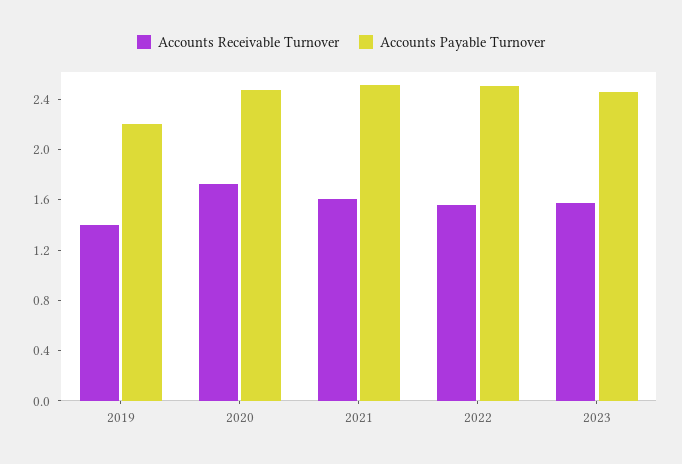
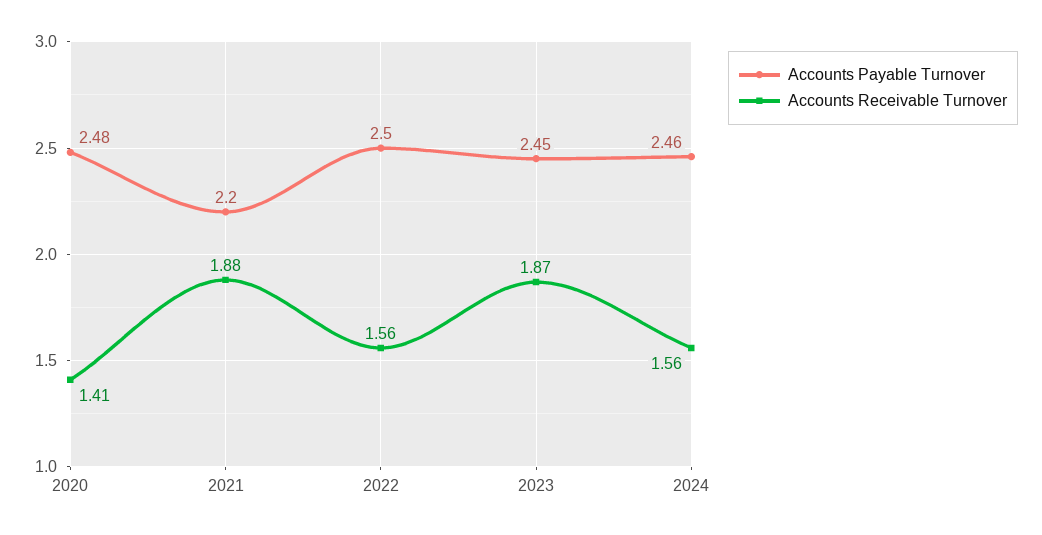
Accounts Receivable Turnover, 2019: 1.4 -> none
Accounts Payable Turnover, 2019: 2.2 -> none
Accounts Receivable Turnover, 2020: 1.7 -> 1.41
Accounts Receivable Turnover, 2021: 1.6 -> 1.88
Accounts Payable Turnover, 2021: 2.5 -> 2.2
Accounts Receivable Turnover, 2023: 1.6 -> 1.87
Accounts Payable Turnover, 2024: none -> 2.46
Accounts Receivable Turnover, 2024: none -> 1.56

